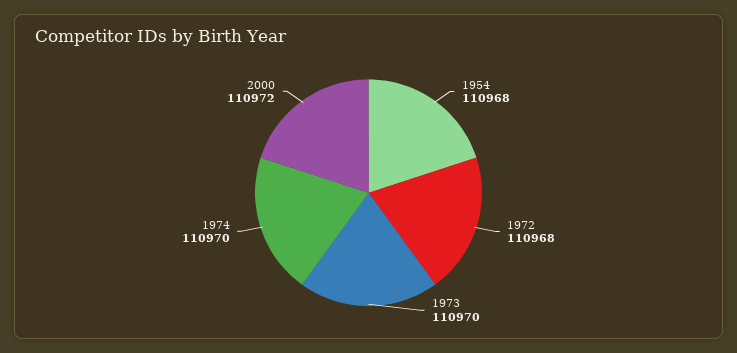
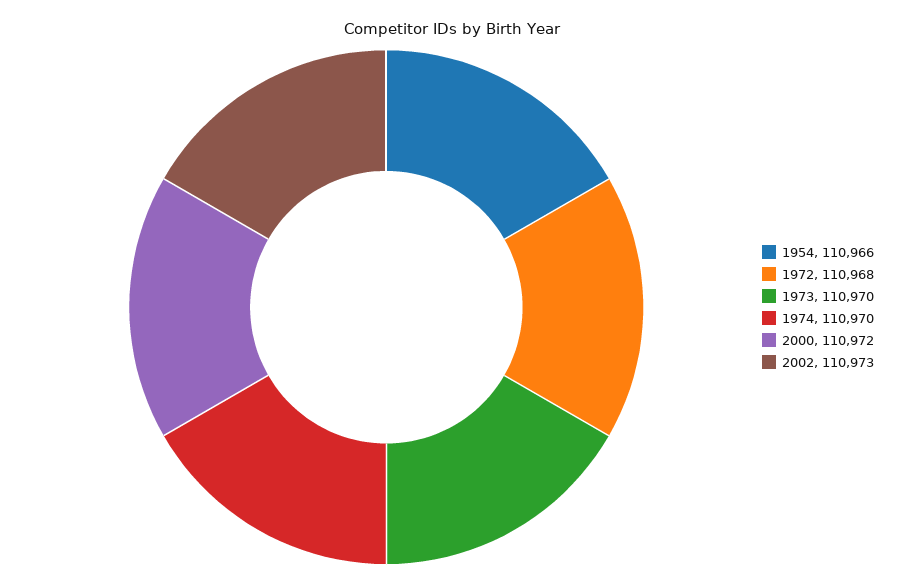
1954: 110968 -> 110966
2002: none -> 110973

